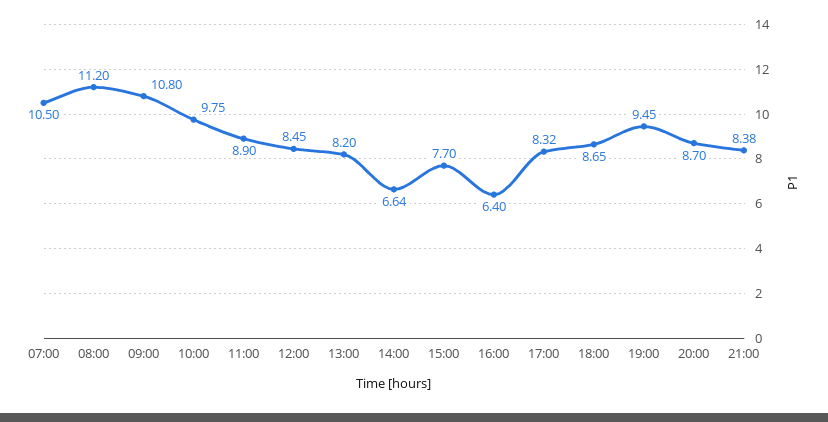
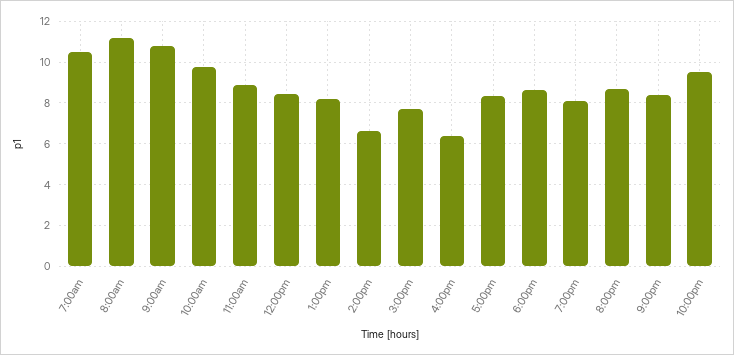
19:00: 9.45 -> 8
10:00pm: none -> 9.5

